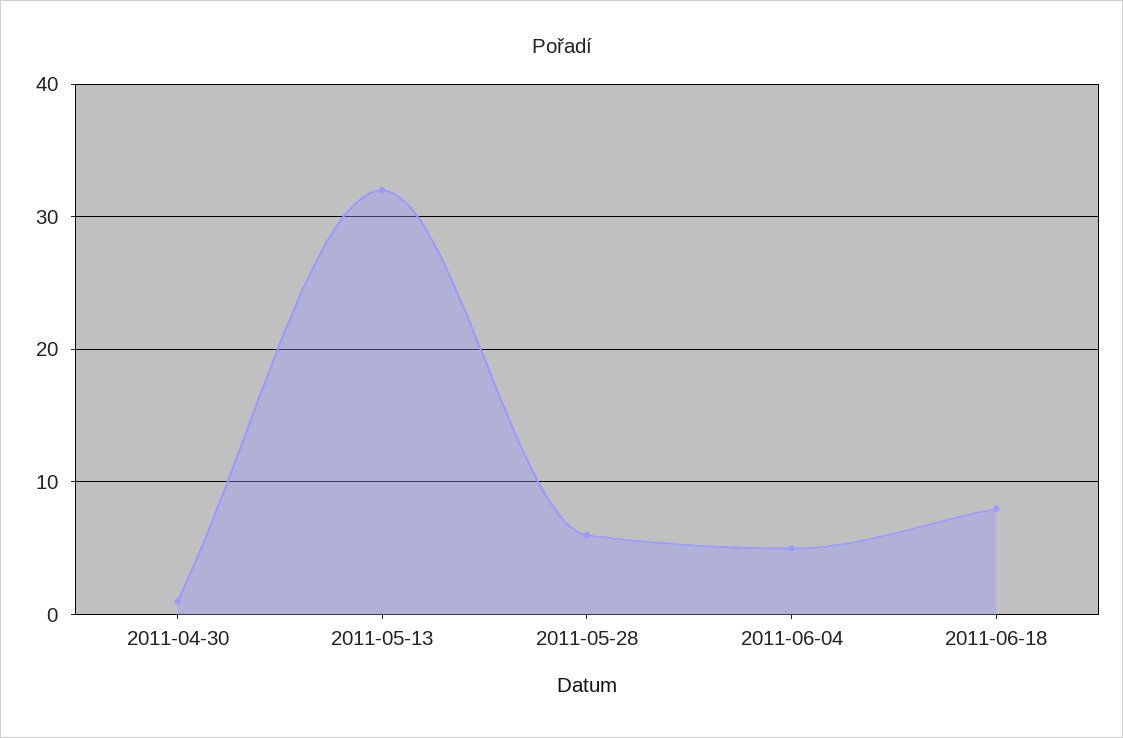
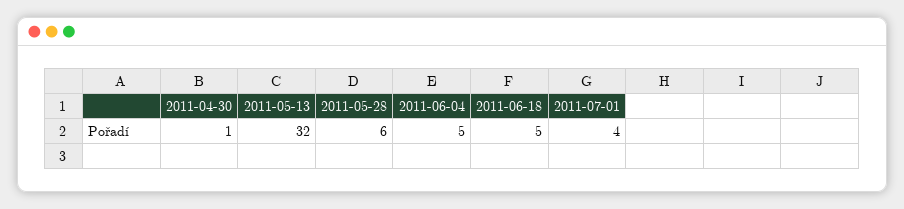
2011-06-18: 8 -> 5
2011-07-01: none -> 4

